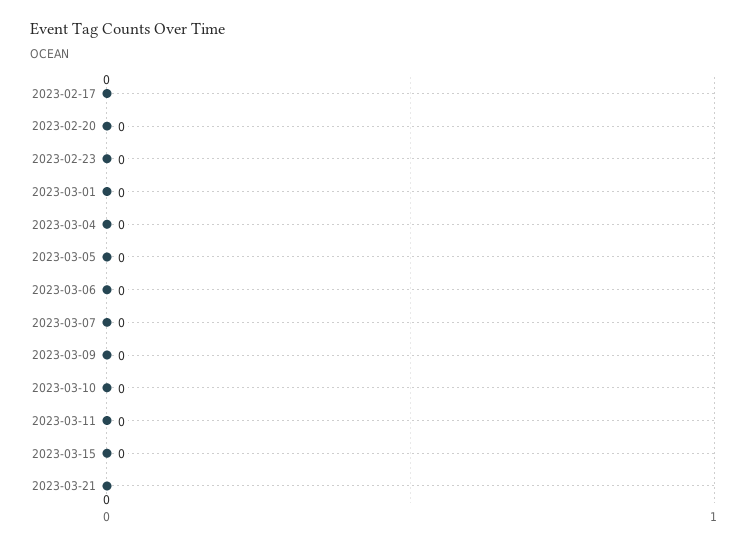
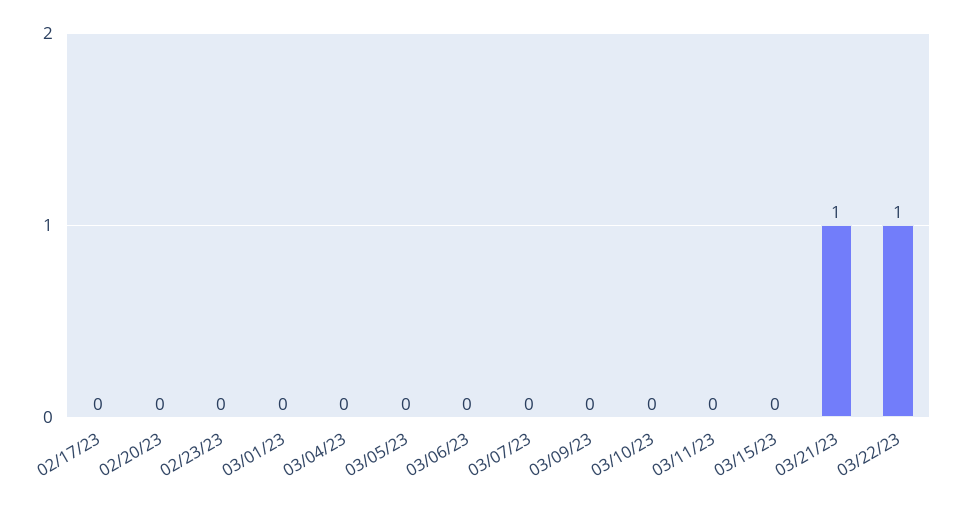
2023-03-21: 0 -> 1
03/22/23: none -> 1

